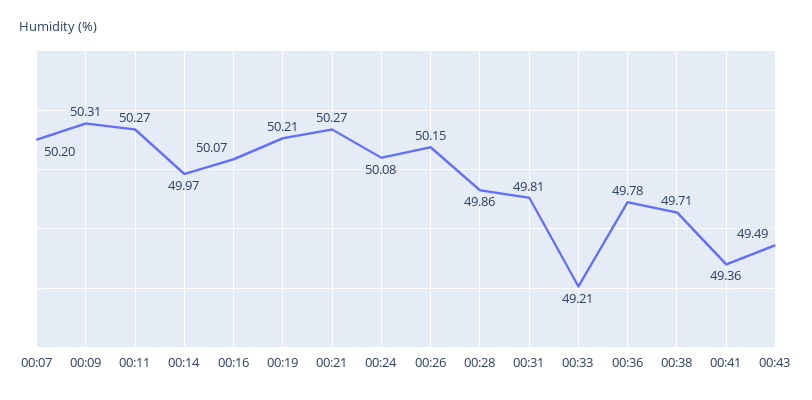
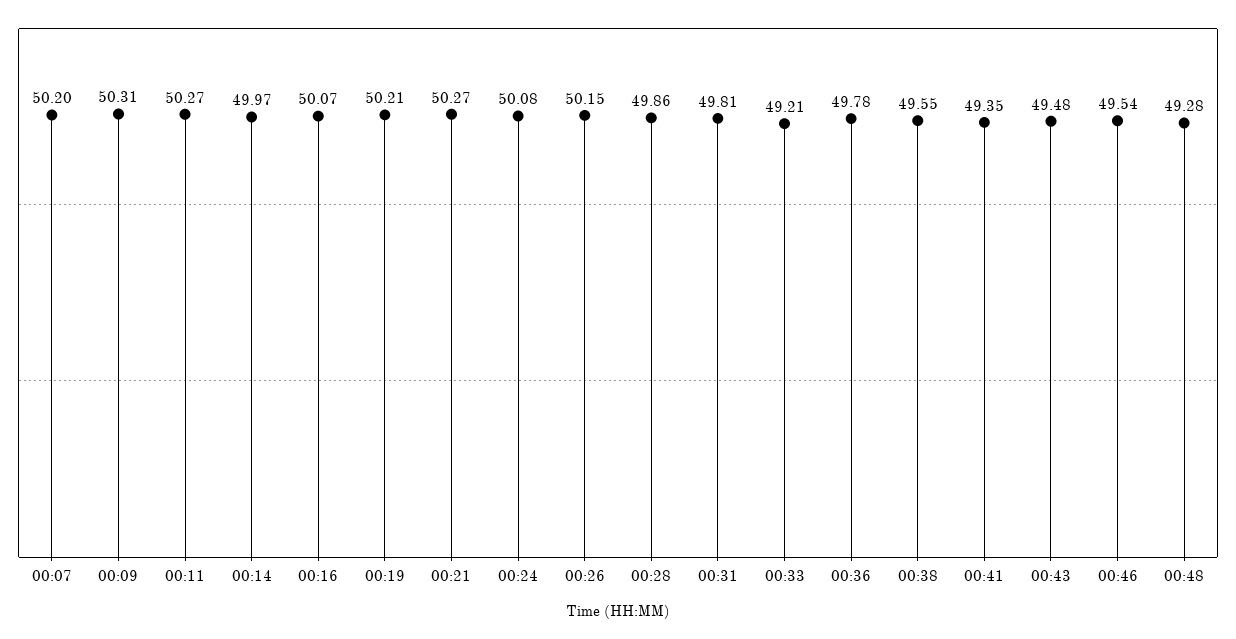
00:38: 49.71 -> 49.55
00:41: 49.36 -> 49.35
00:43: 49.49 -> 49.48
00:46: none -> 49.54
00:48: none -> 49.28

